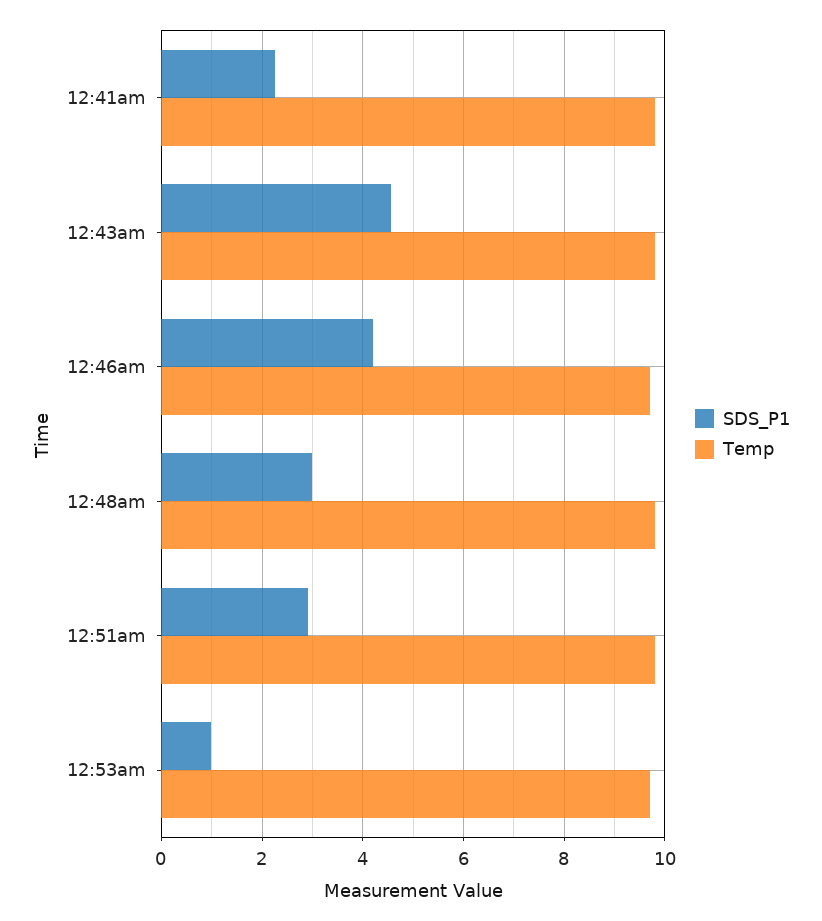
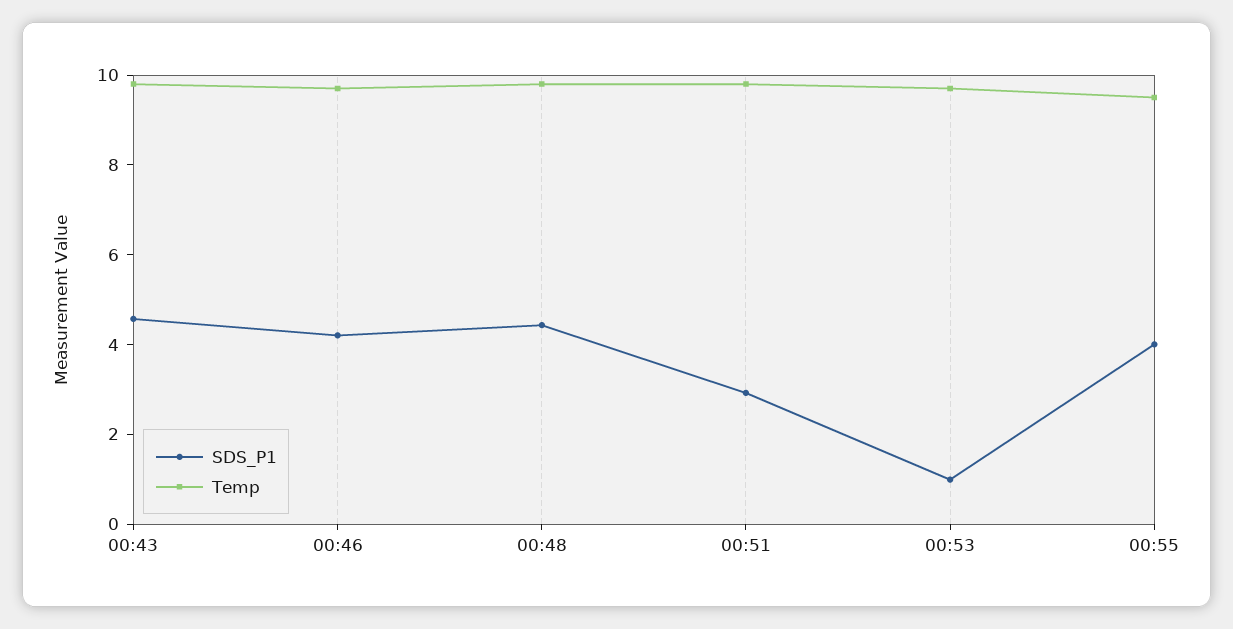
SDS_P1, 12:41am: 2.2 -> none
Temp, 12:41am: 9.8 -> none
SDS_P1, 12:48am: 3 -> 4.5
SDS_P1, 00:55: none -> 4
Temp, 00:55: none -> 9.5

